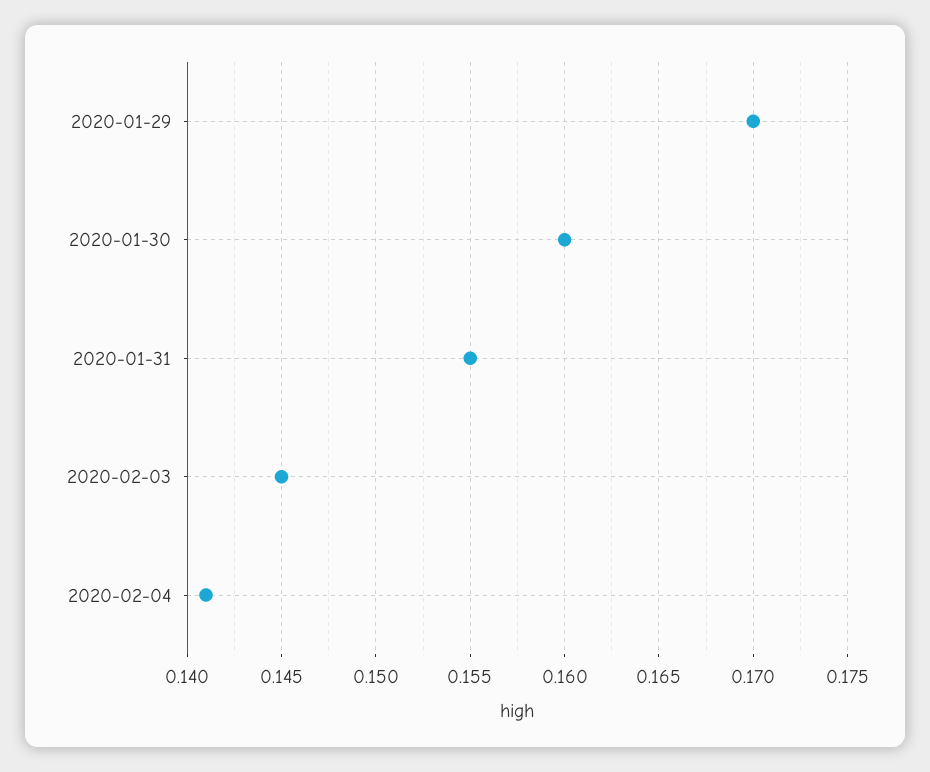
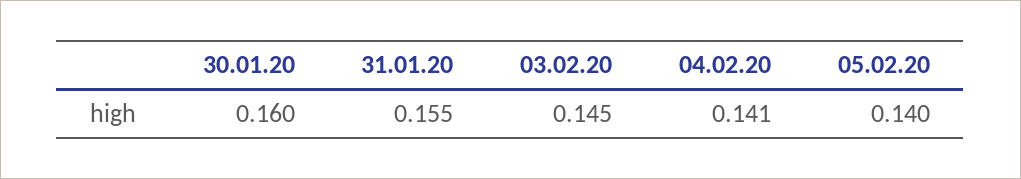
2020-01-29: 0.17 -> none
05.02.20: none -> 0.14

